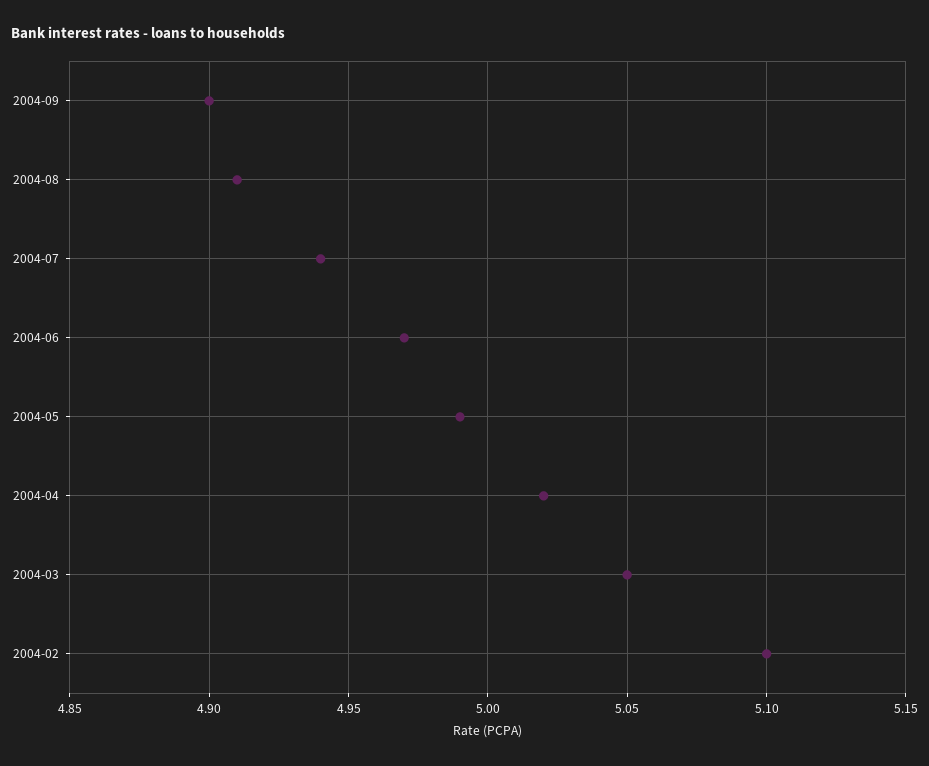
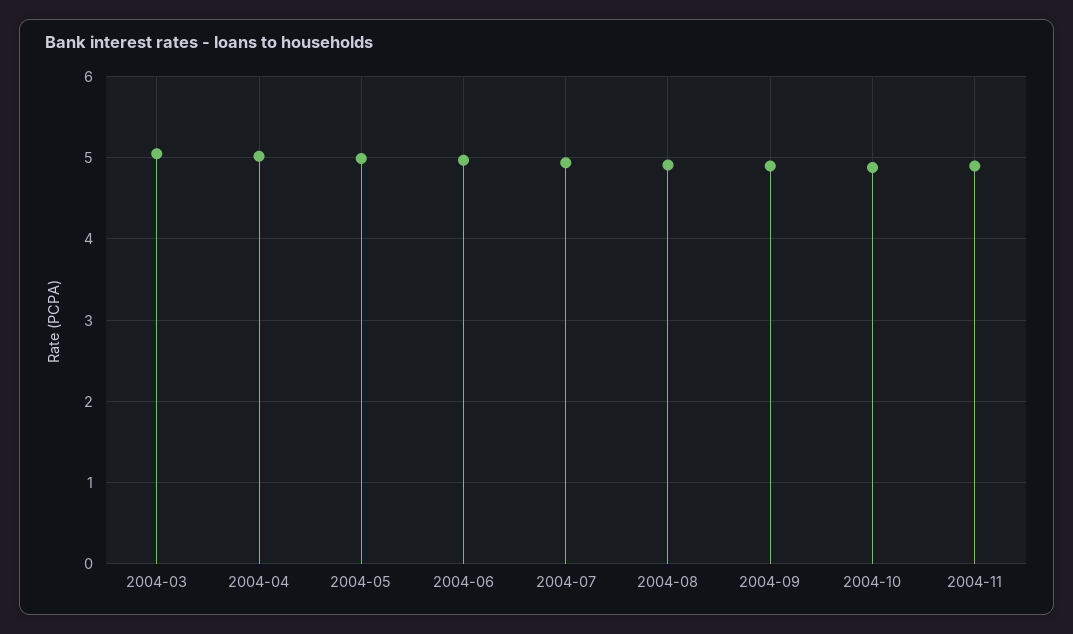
2004-02: 5.1 -> none
2004-10: none -> 4.9
2004-11: none -> 4.9

